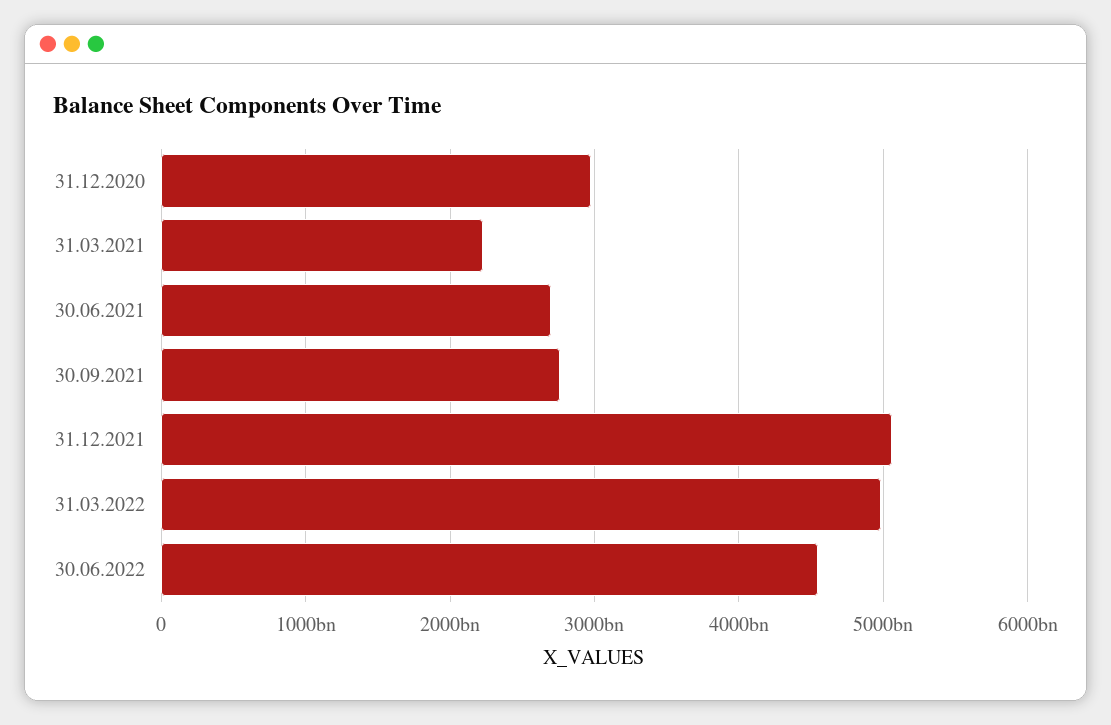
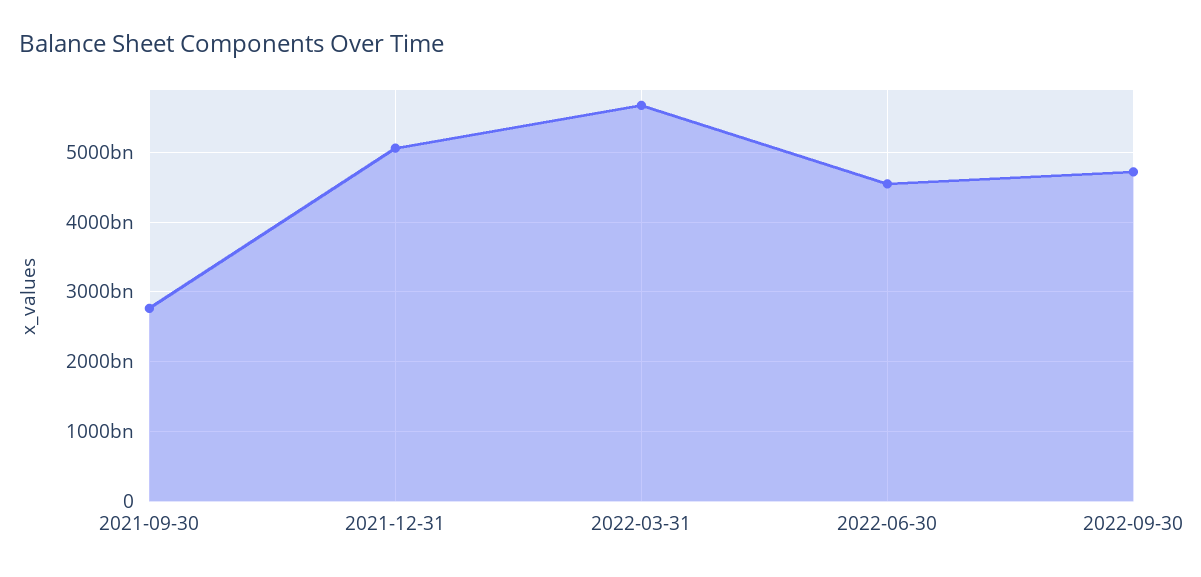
31.12.2020: 3000000000000 -> none
31.03.2021: 2200000000000 -> none
30.06.2021: 2700000000000 -> none
31.03.2022: 5000000000000 -> 5700000000000
2022-09-30: none -> 4700000000000

